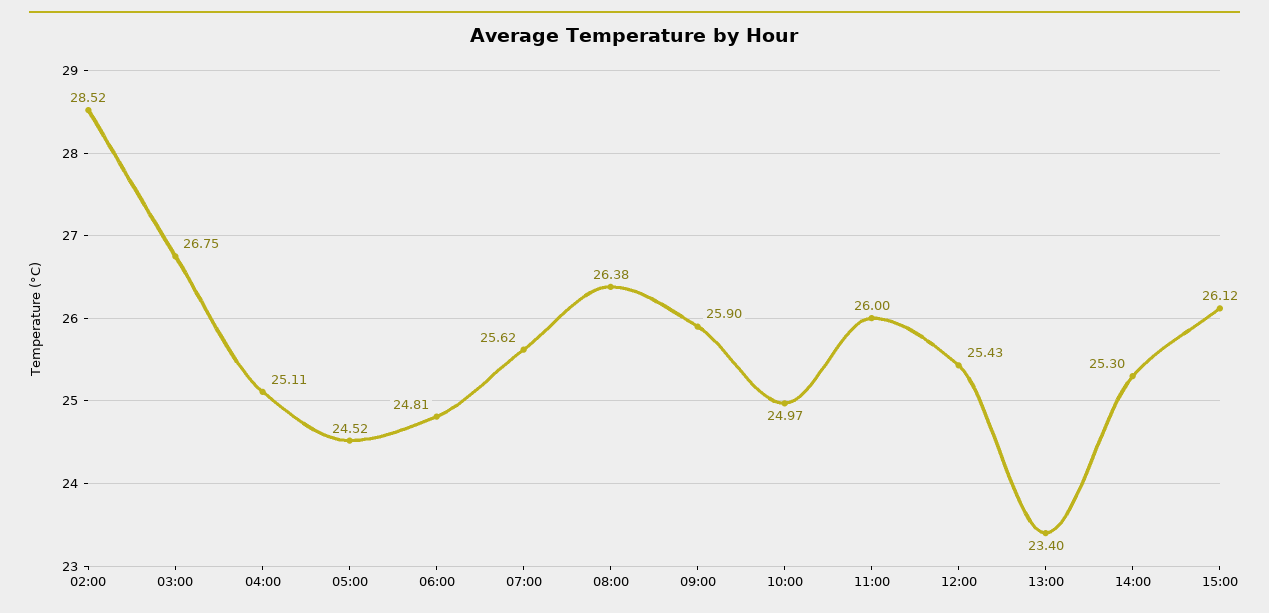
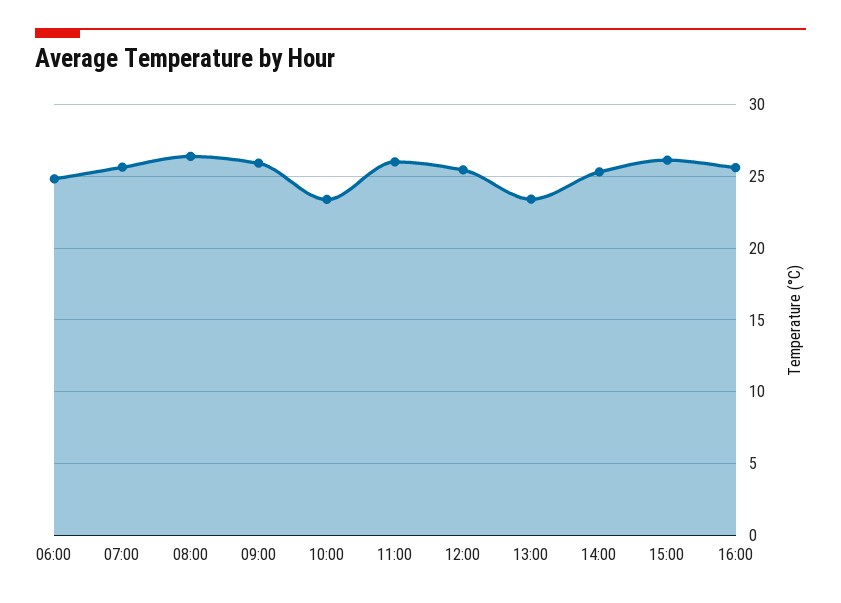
02:00: 28.52 -> none
03:00: 26.75 -> none
04:00: 25.11 -> none
05:00: 24.52 -> none
10:00: 24.97 -> 23.5
16:00: none -> 25.5

